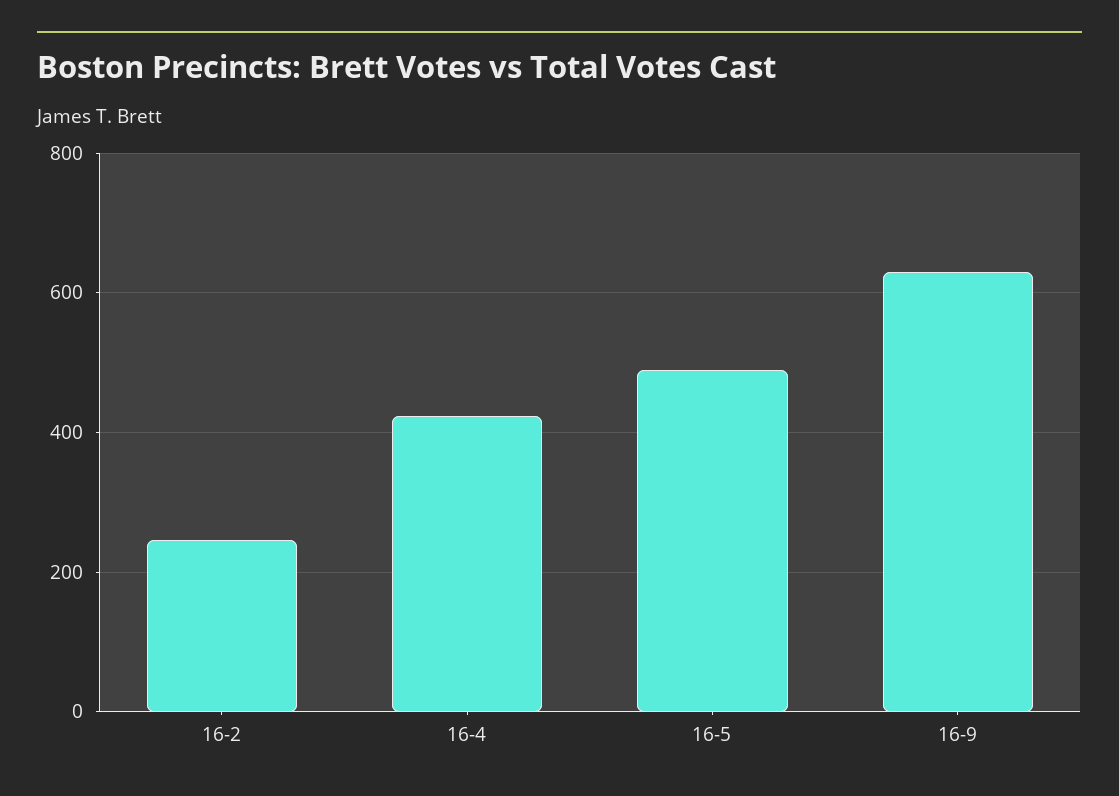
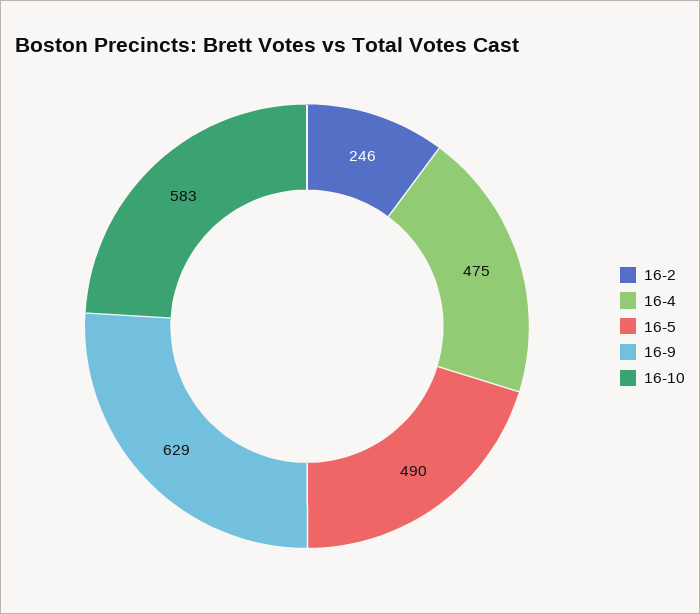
16-4: 420 -> 475
16-10: none -> 583

